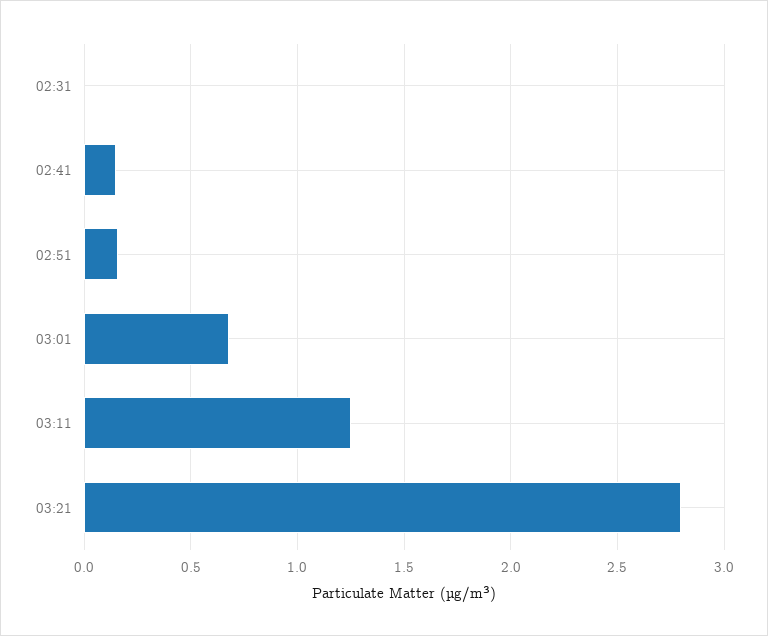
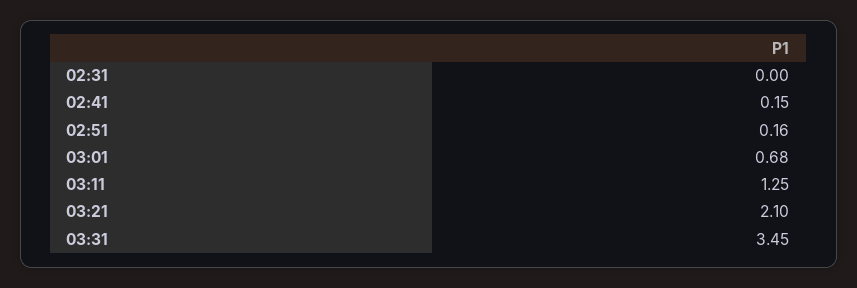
03:21: 2.8 -> 2.1
03:31: none -> 3.45

